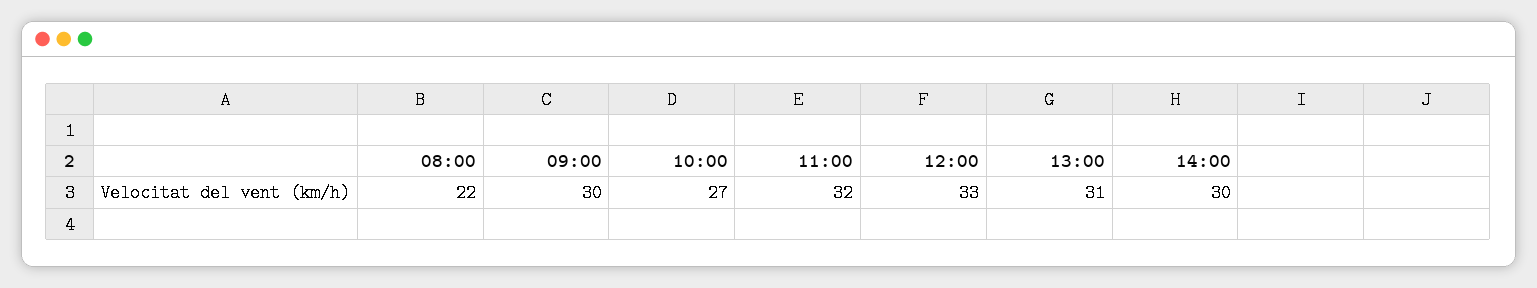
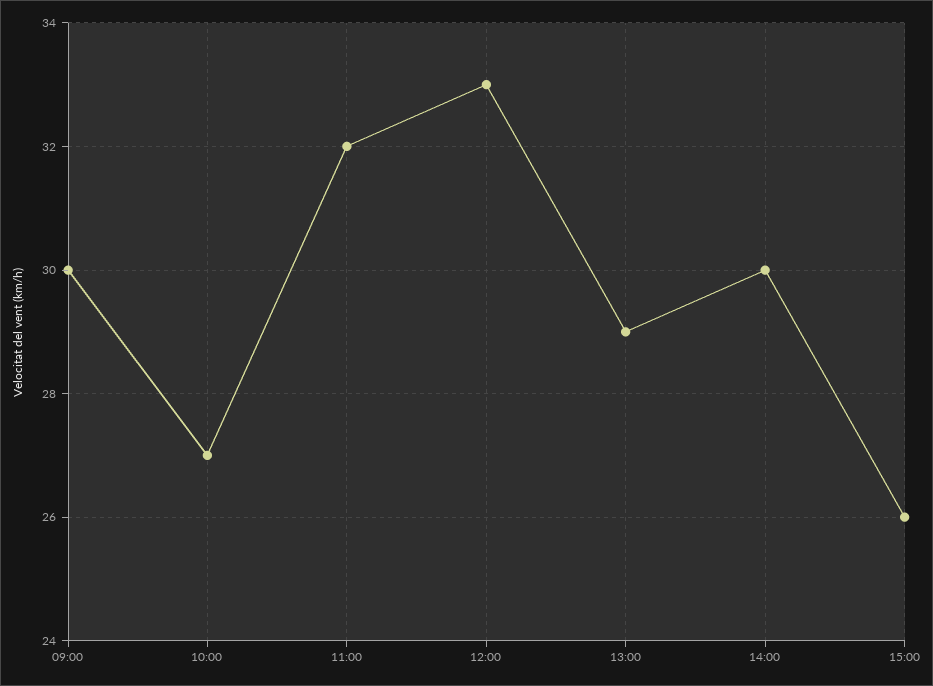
08:00: 22 -> none
13:00: 31 -> 29
15:00: none -> 26

